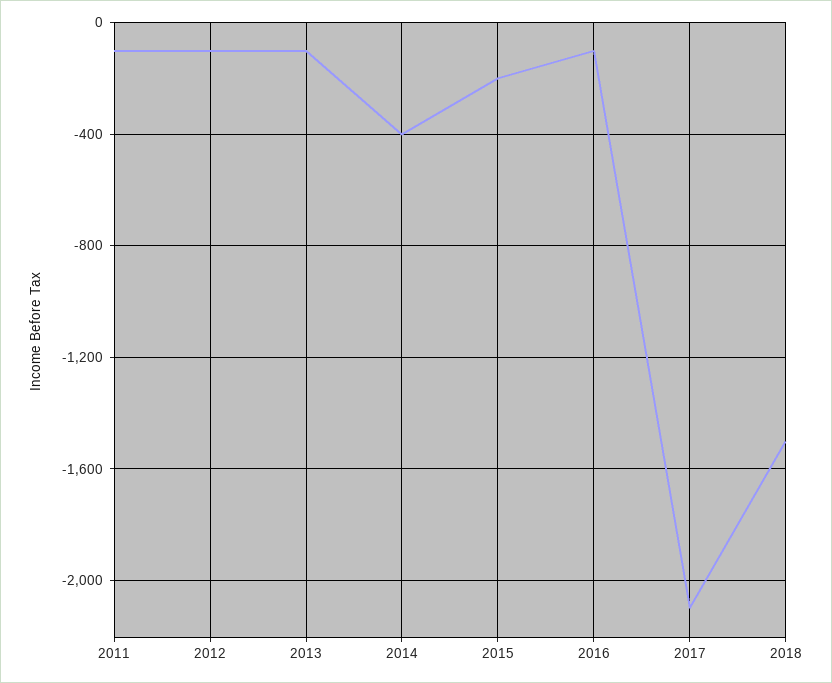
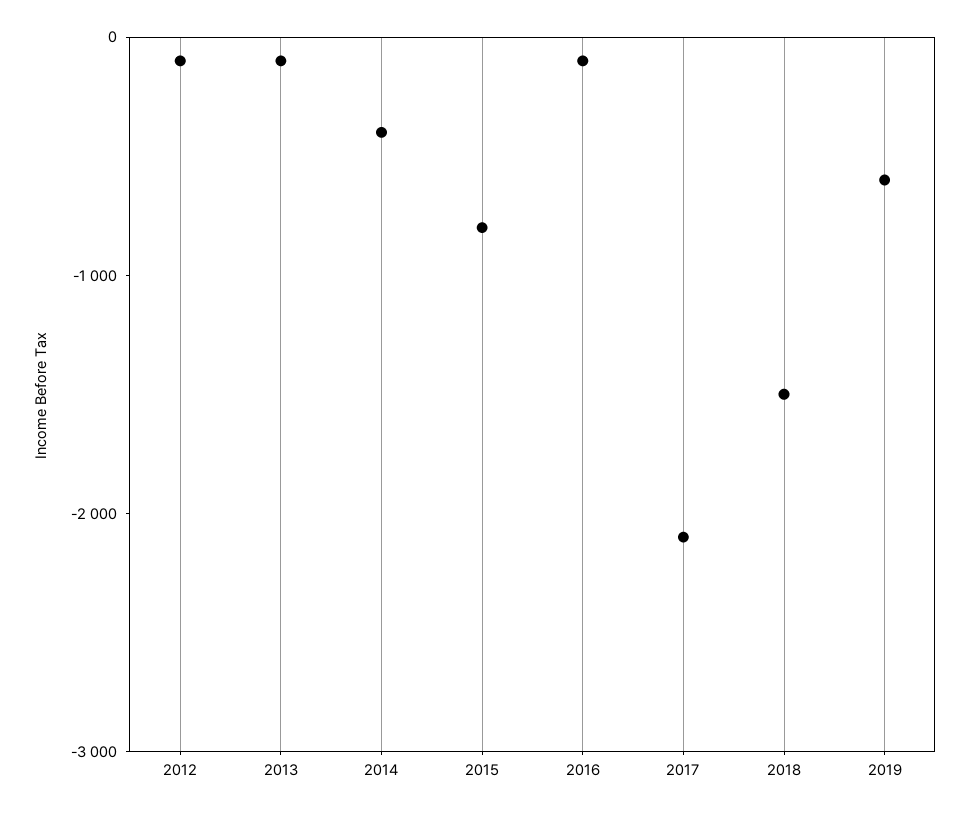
2011: -100 -> none
2015: -200 -> -800
2019: none -> -600

